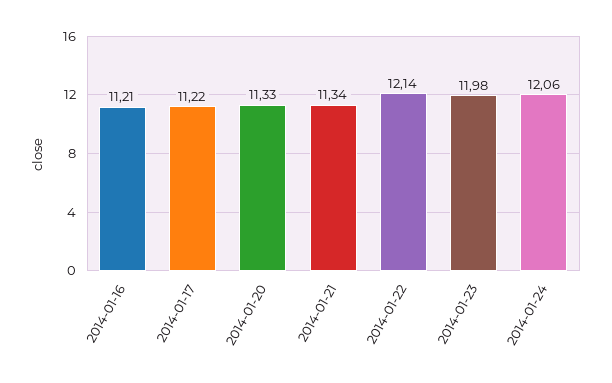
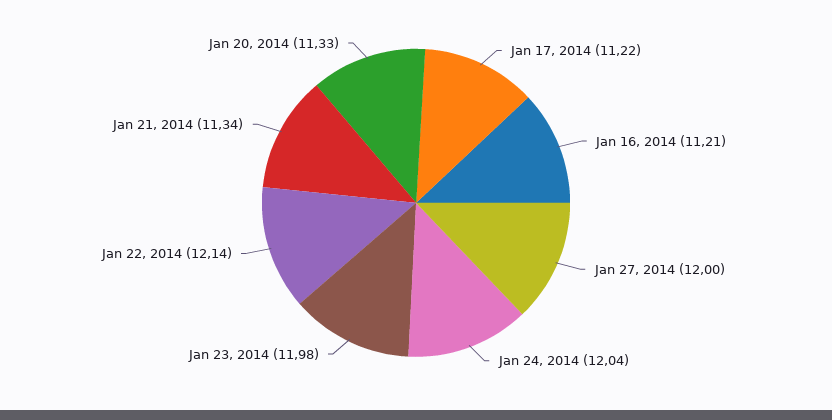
2014-01-24: 12.06 -> 12.04
Jan 27, 2014: none -> 12

